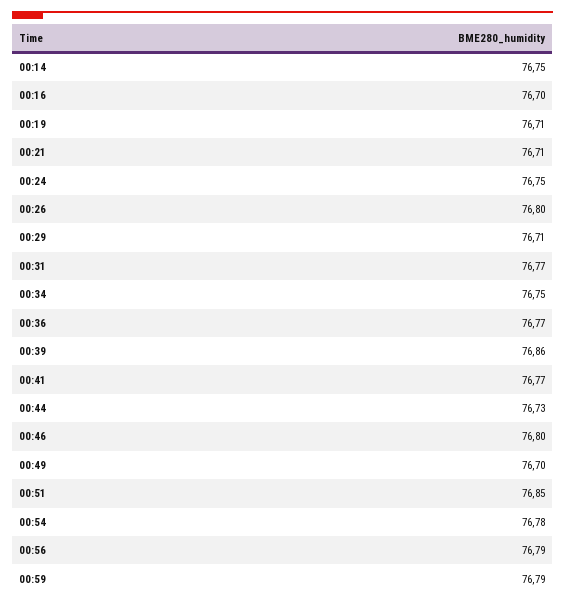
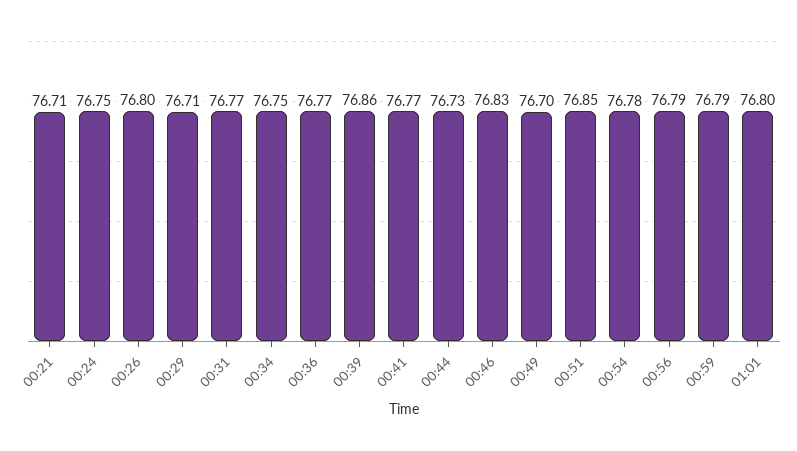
00:14: 76.75 -> none
00:16: 76.7 -> none
00:19: 76.71 -> none
00:46: 76.8 -> 76.83
01:01: none -> 76.8

